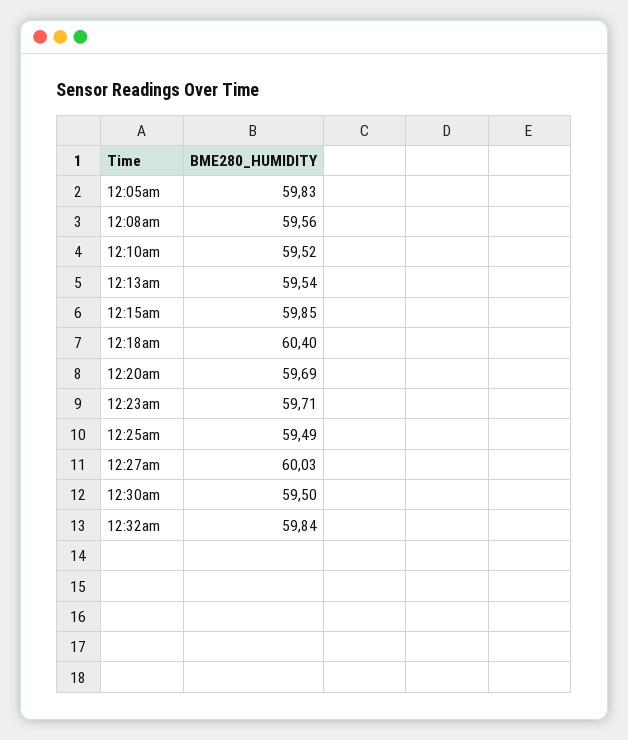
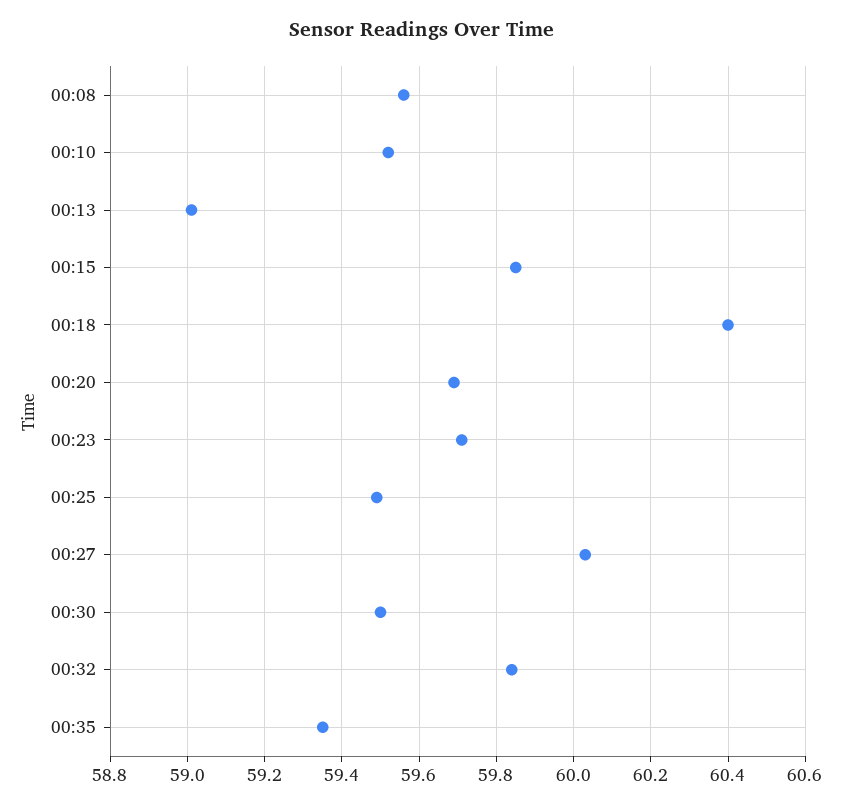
12:05am: 59.83 -> none
12:13am: 59.54 -> 59
00:35: none -> 59.35

